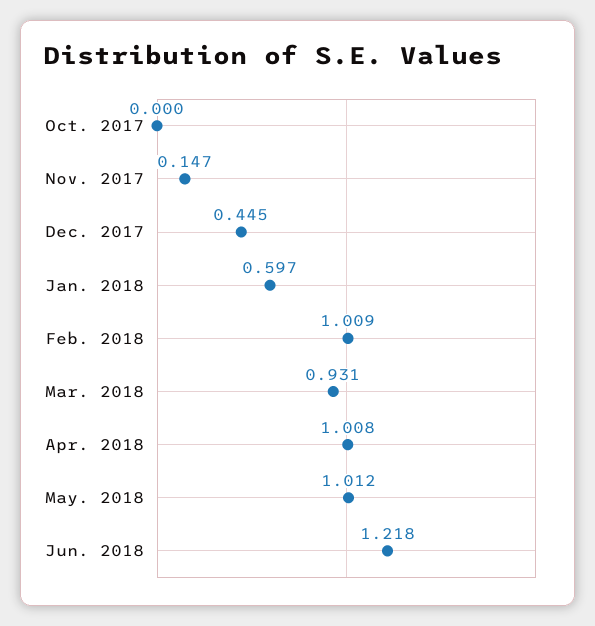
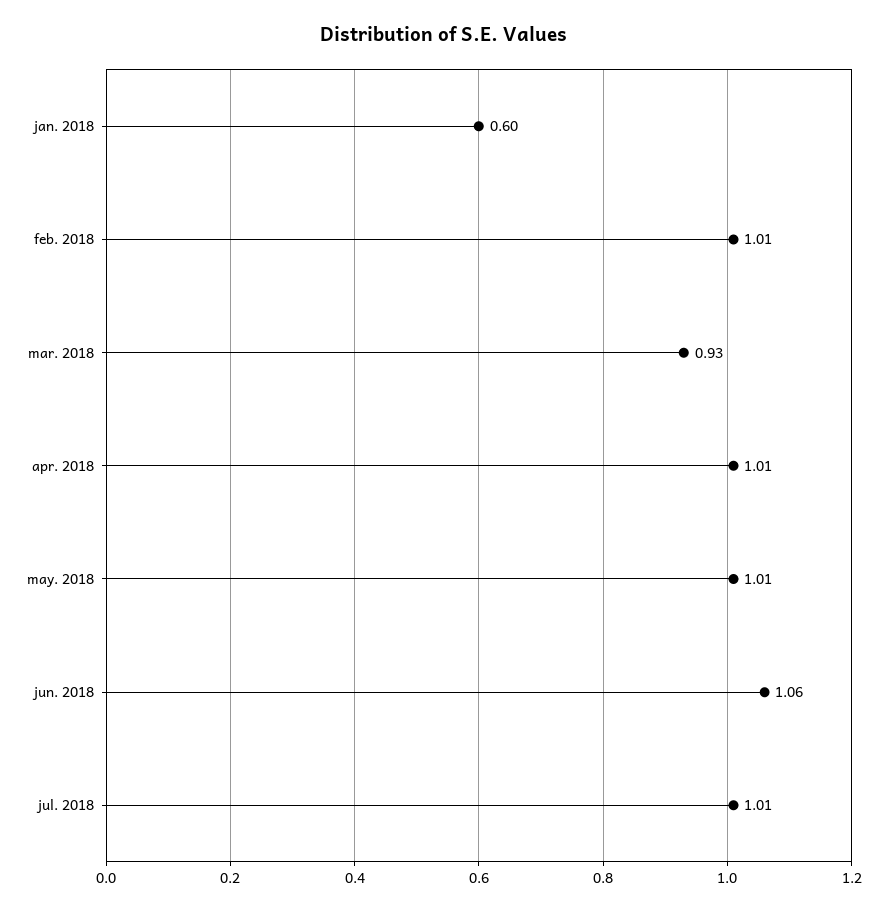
Oct. 2017: 0 -> none
Nov. 2017: 0.147 -> none
Dec. 2017: 0.445 -> none
Jun. 2018: 1.218 -> 1.06
jul. 2018: none -> 1.01

